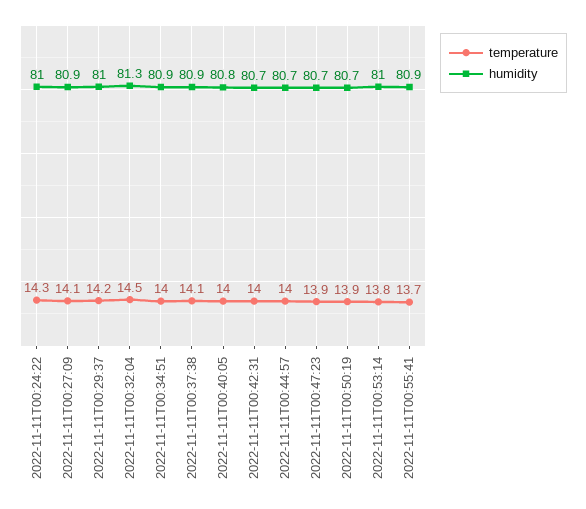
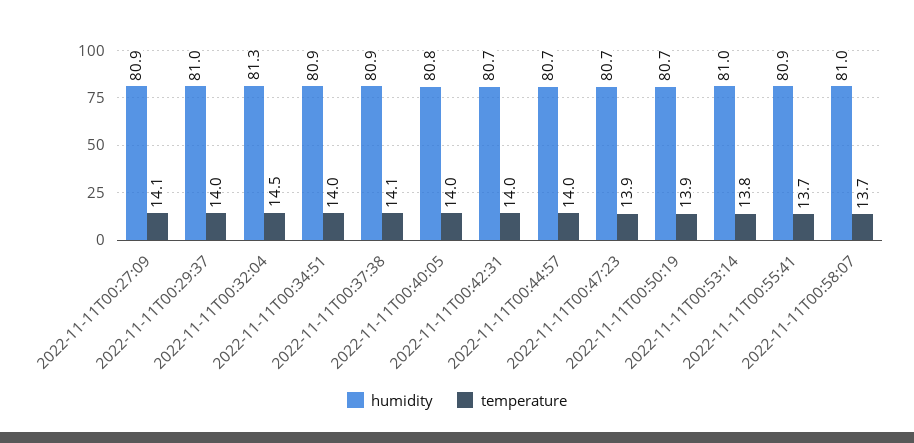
temperature, 2022-11-11T00:24:22: 14.3 -> none
humidity, 2022-11-11T00:24:22: 81 -> none
temperature, 2022-11-11T00:29:37: 14.2 -> 14
humidity, 2022-11-11T00:58:07: none -> 81
temperature, 2022-11-11T00:58:07: none -> 13.7

